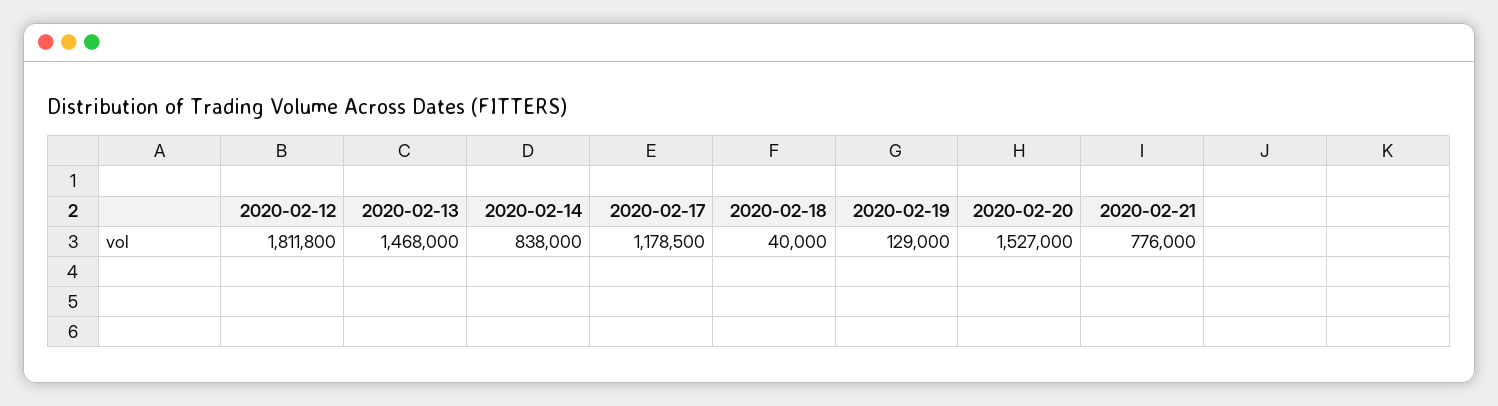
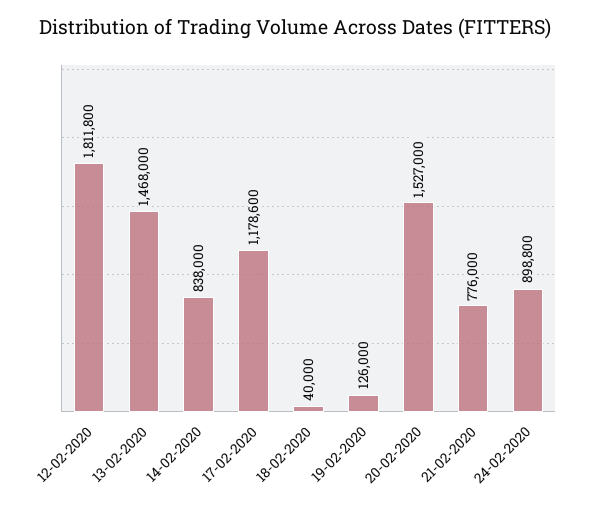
2020-02-17: 1178500 -> 1178600
2020-02-19: 129000 -> 126000
24-02-2020: none -> 898800

